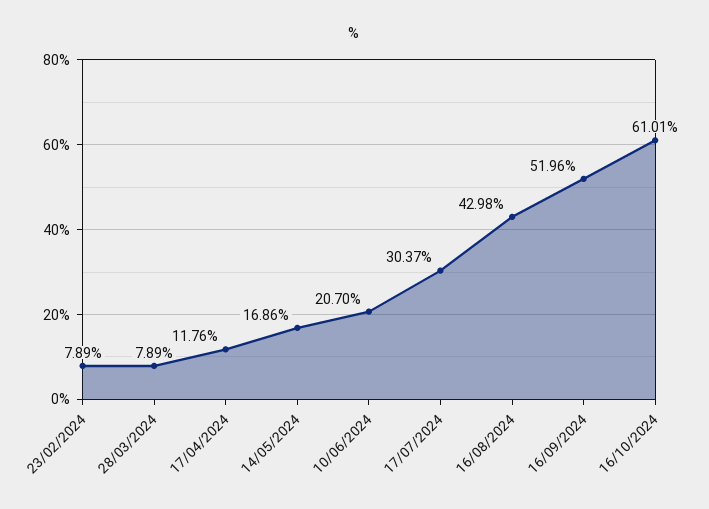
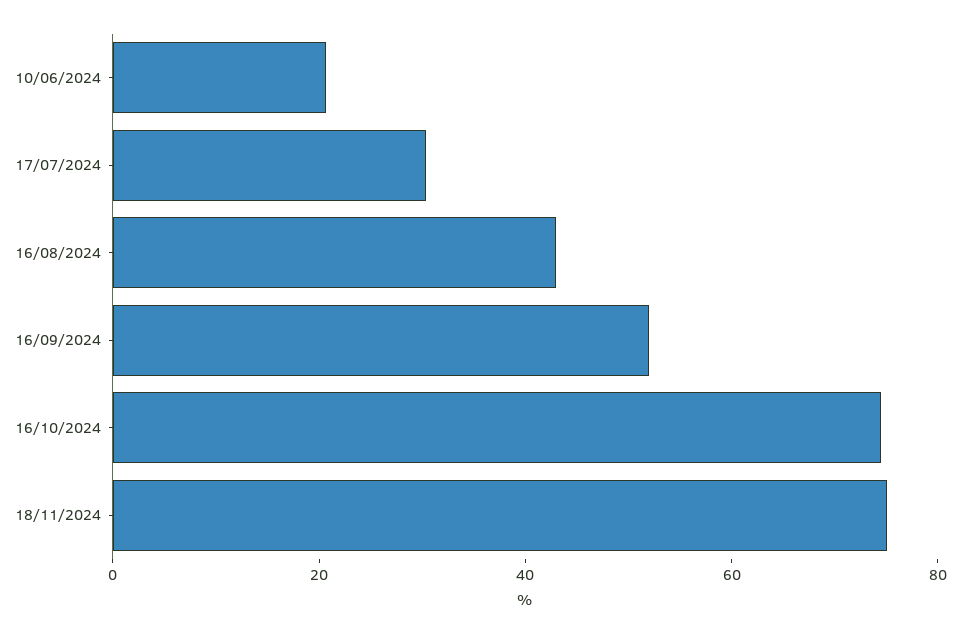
23/02/2024: 7.89 -> none
28/03/2024: 7.89 -> none
17/04/2024: 11.76 -> none
14/05/2024: 16.86 -> none
16/10/2024: 61.01 -> 75
18/11/2024: none -> 75

